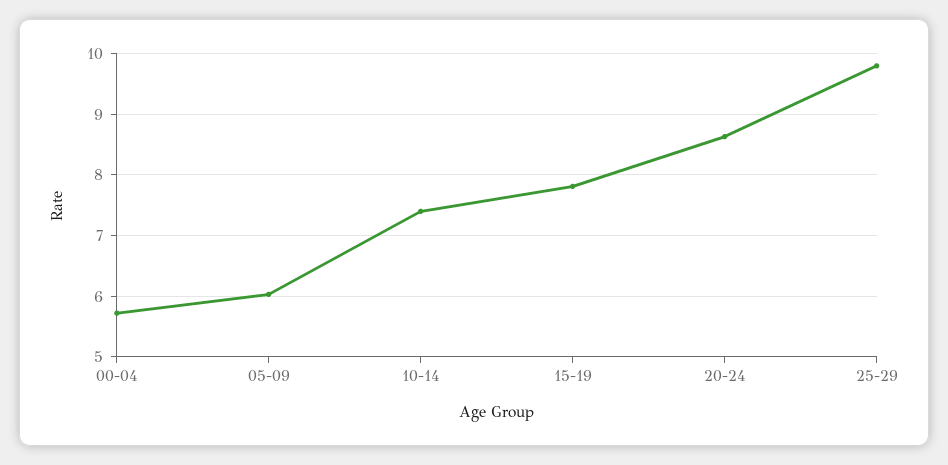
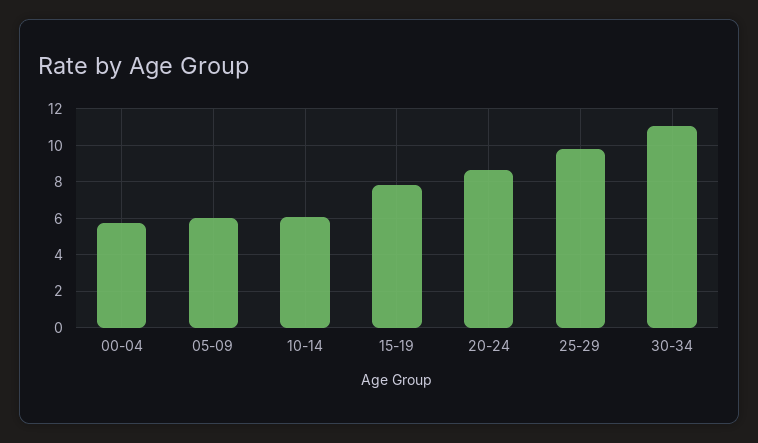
10-14: 7.4 -> 6
30-34: none -> 11

